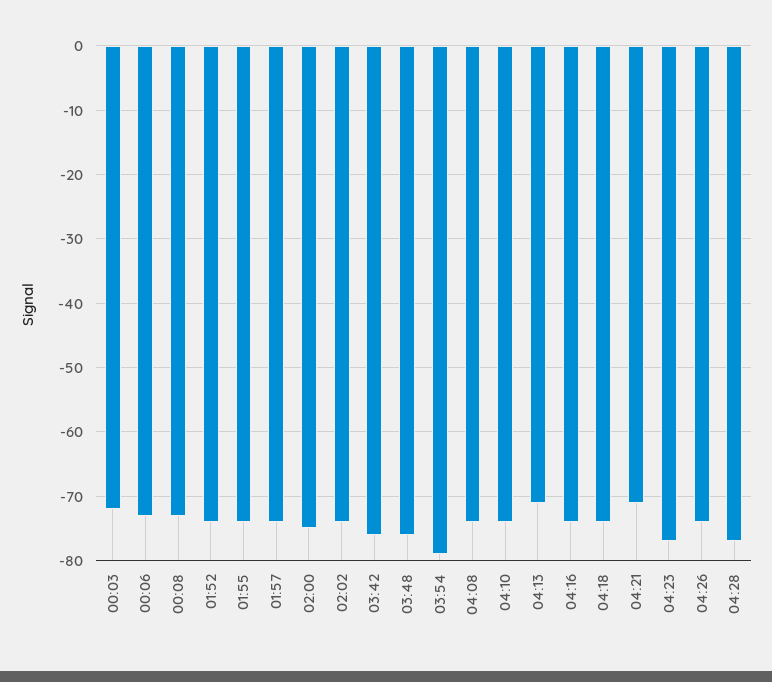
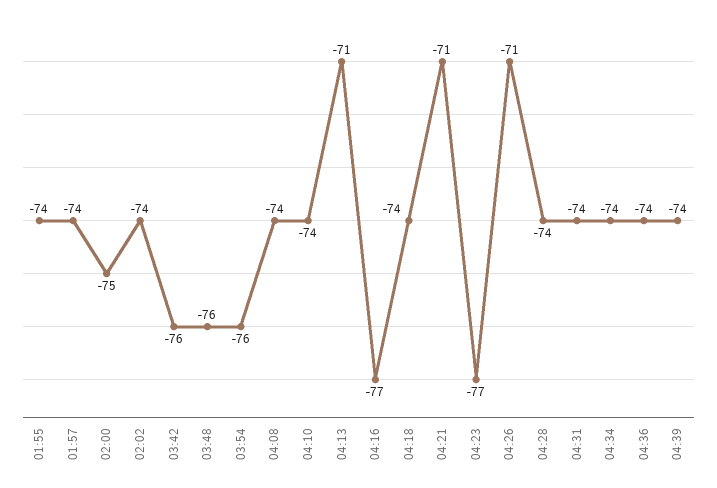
00:03: -72 -> none
00:06: -73 -> none
00:08: -73 -> none
01:52: -74 -> none
03:54: -79 -> -76
04:16: -74 -> -77
04:26: -74 -> -71
04:28: -77 -> -74
04:31: none -> -74
04:34: none -> -74
04:36: none -> -74
04:39: none -> -74

